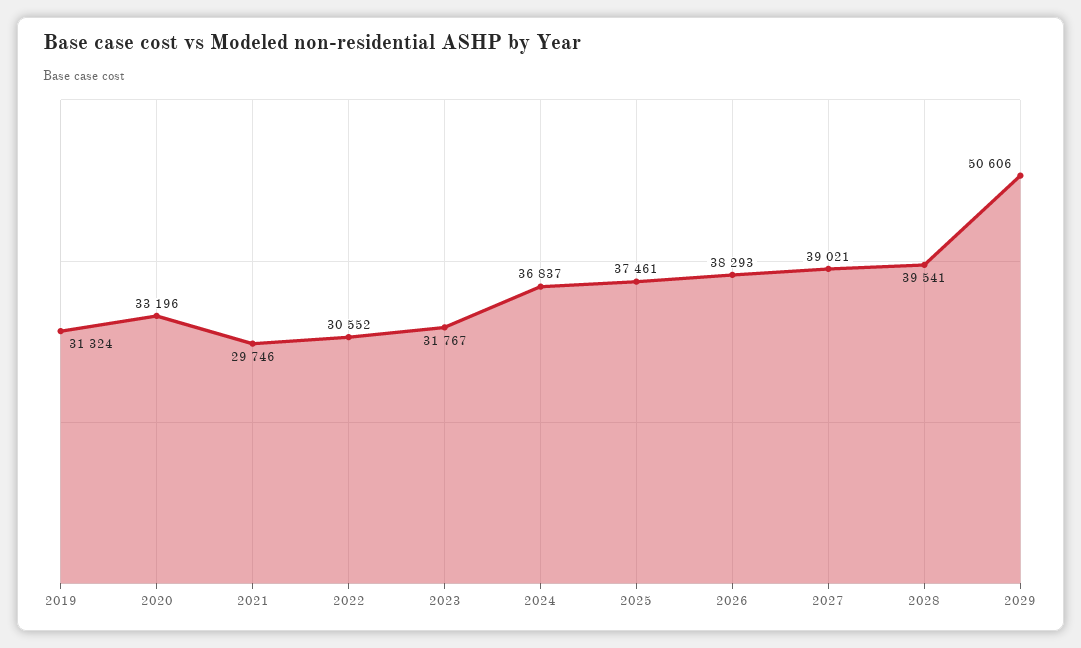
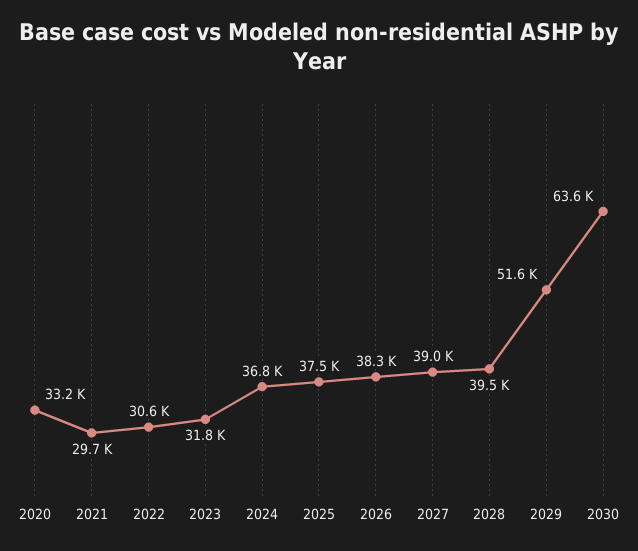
2019: 31324 -> none
2029: 50606 -> 51600
2030: none -> 63600

